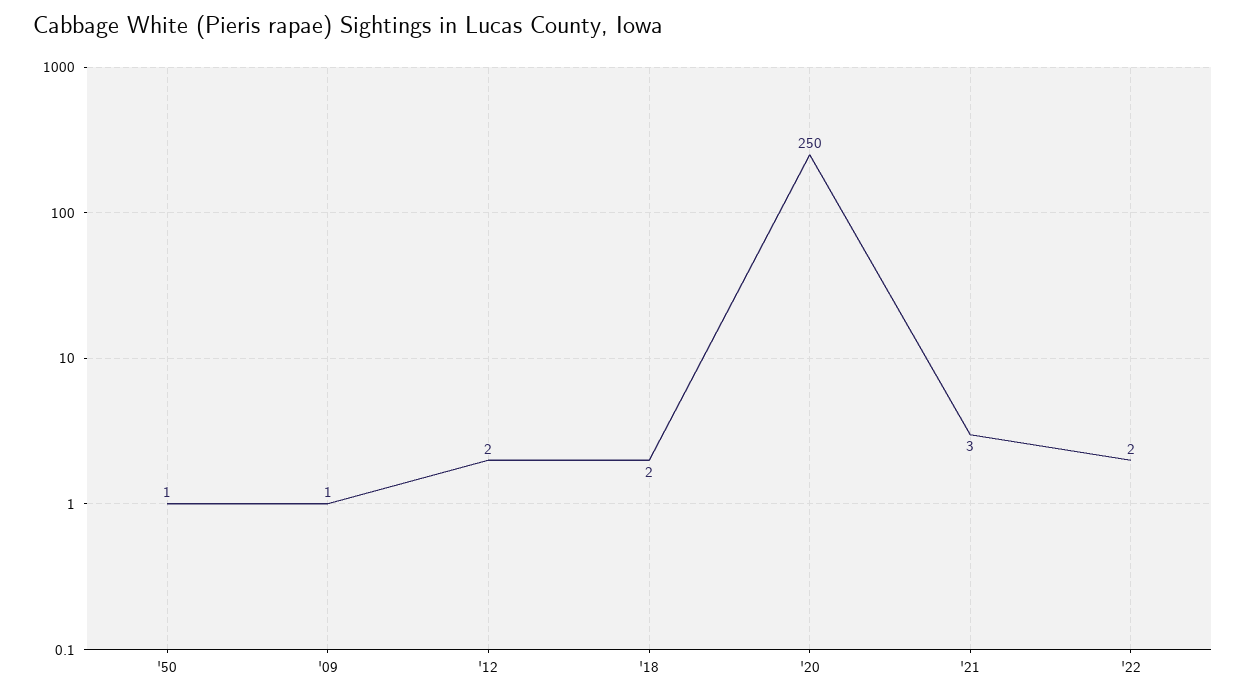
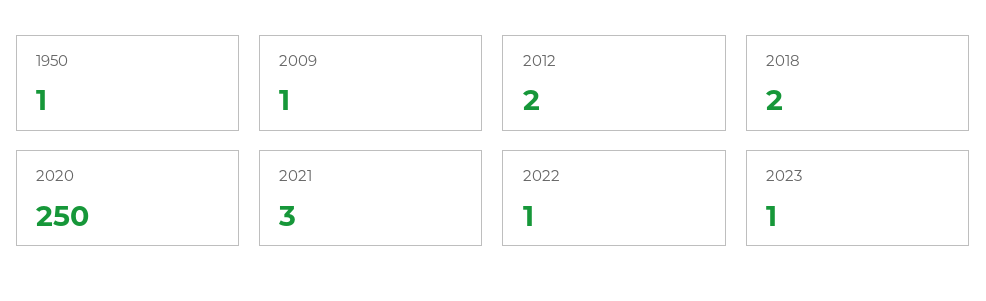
'22: 2 -> 1
2023: none -> 1

